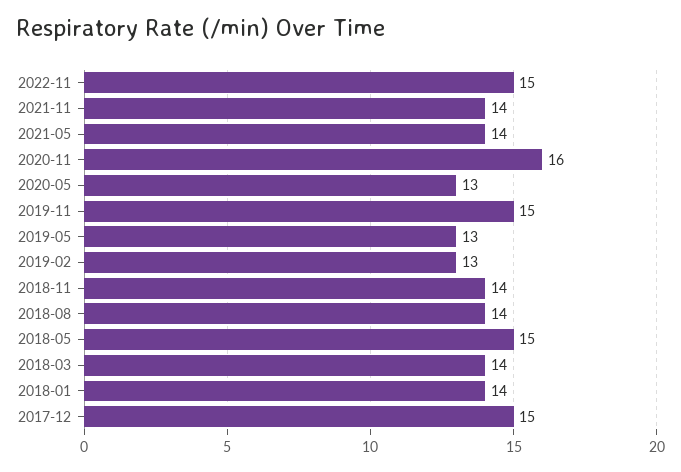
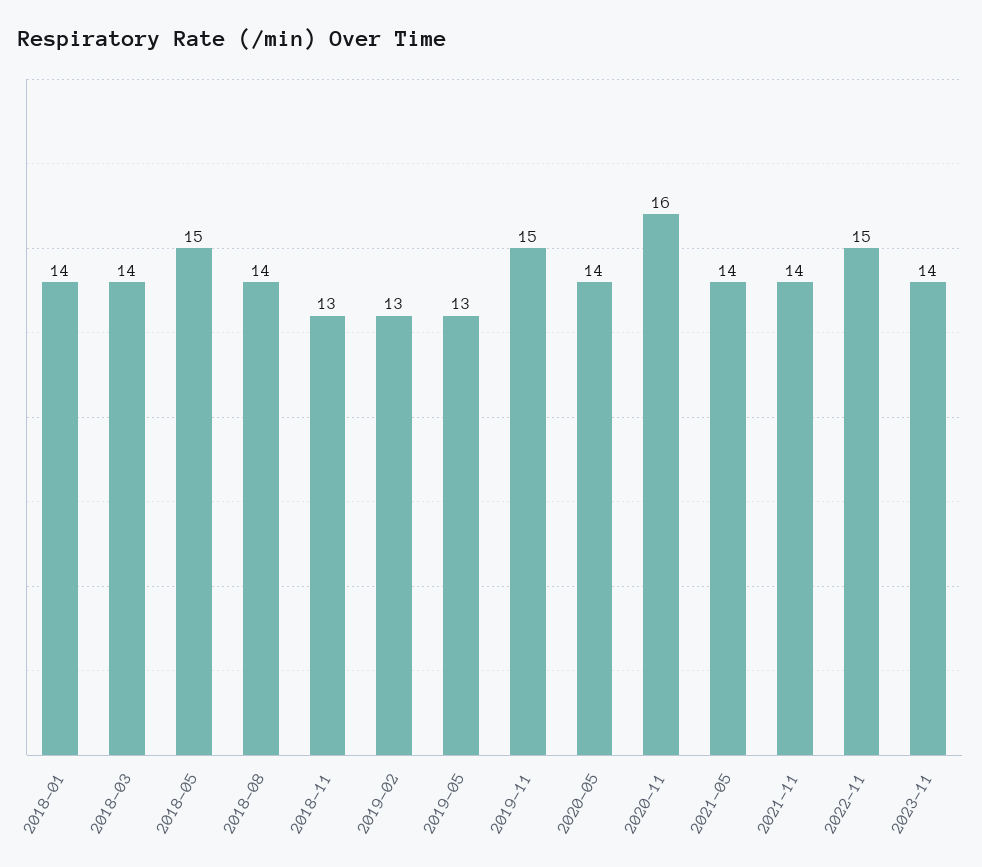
2020-05: 13 -> 14
2018-11: 14 -> 13
2017-12: 15 -> none
2023-11: none -> 14

